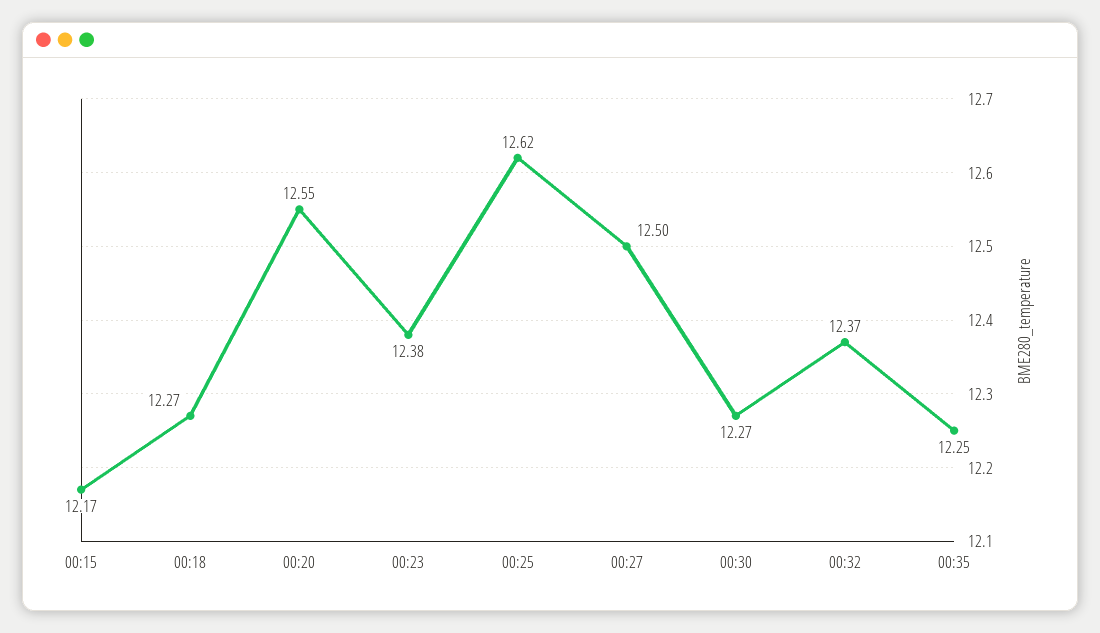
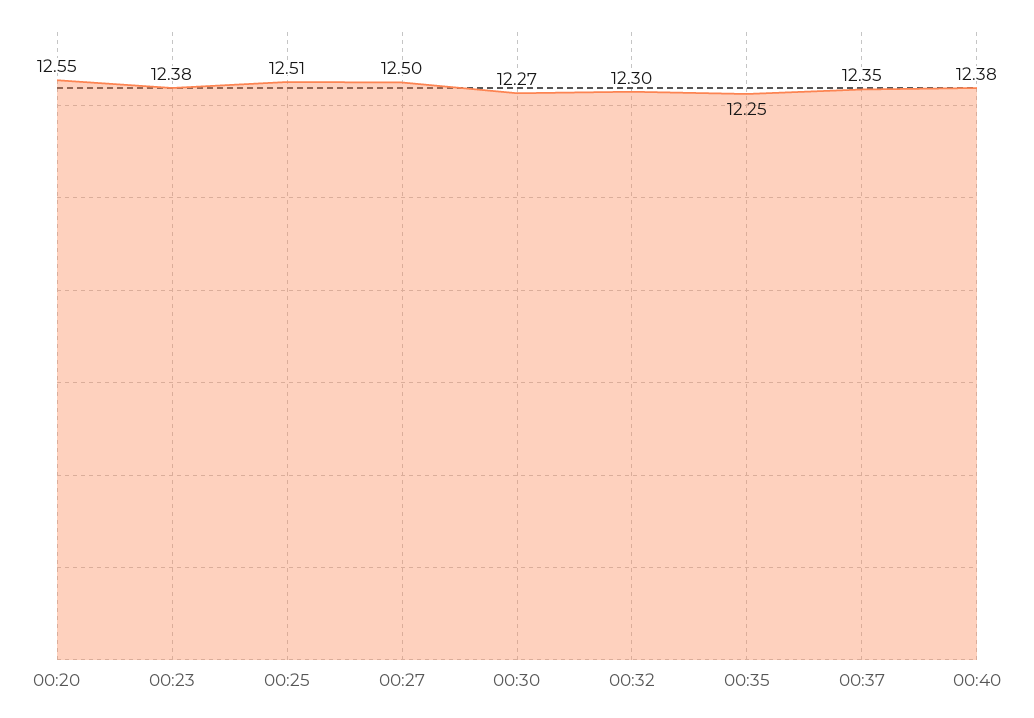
00:15: 12.17 -> none
00:18: 12.27 -> none
00:25: 12.62 -> 12.51
00:32: 12.37 -> 12.3
00:37: none -> 12.35
00:40: none -> 12.38

